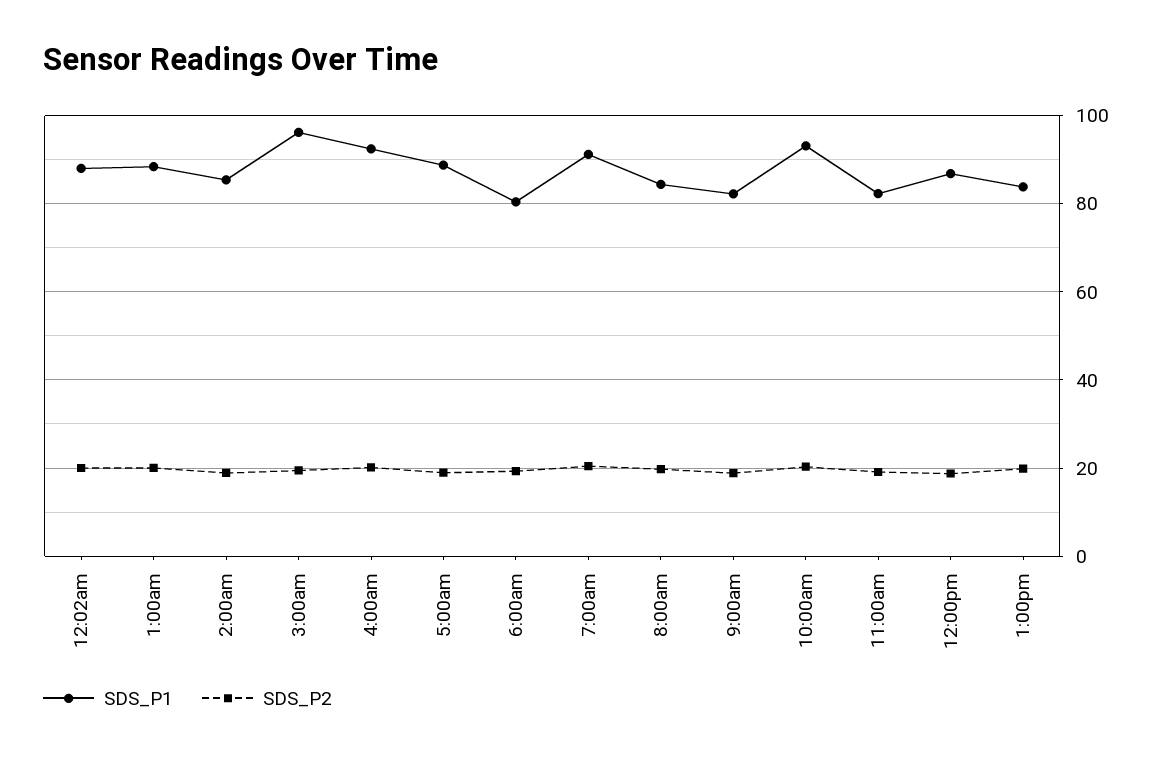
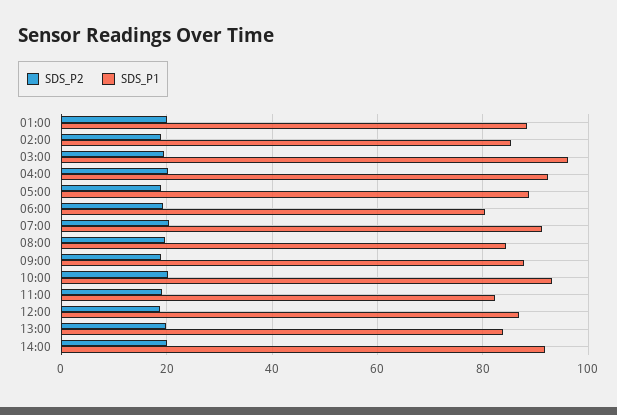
SDS_P1, 12:02am: 88 -> none
SDS_P2, 12:02am: 20 -> none
SDS_P1, 9:00am: 82 -> 88
SDS_P2, 14:00: none -> 20
SDS_P1, 14:00: none -> 92

